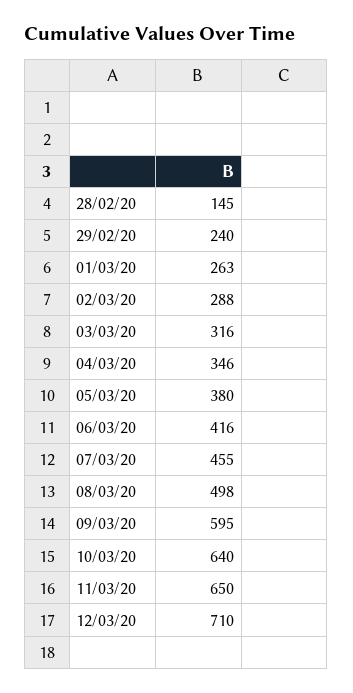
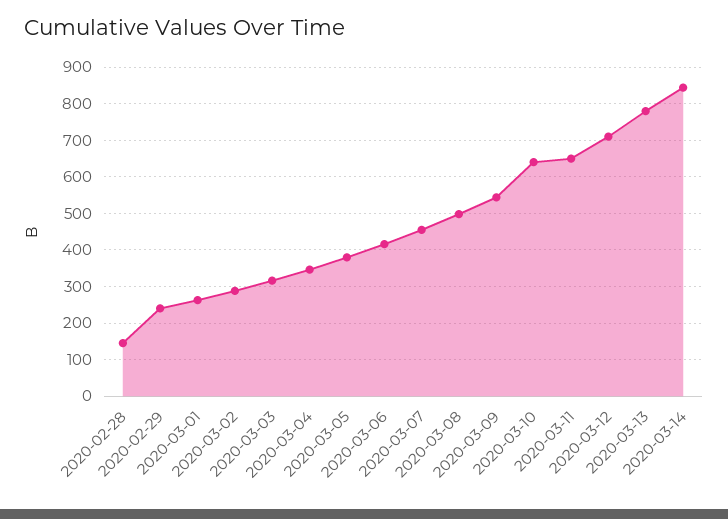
09/03/20: 595 -> 540
2020-03-13: none -> 780
2020-03-14: none -> 840

